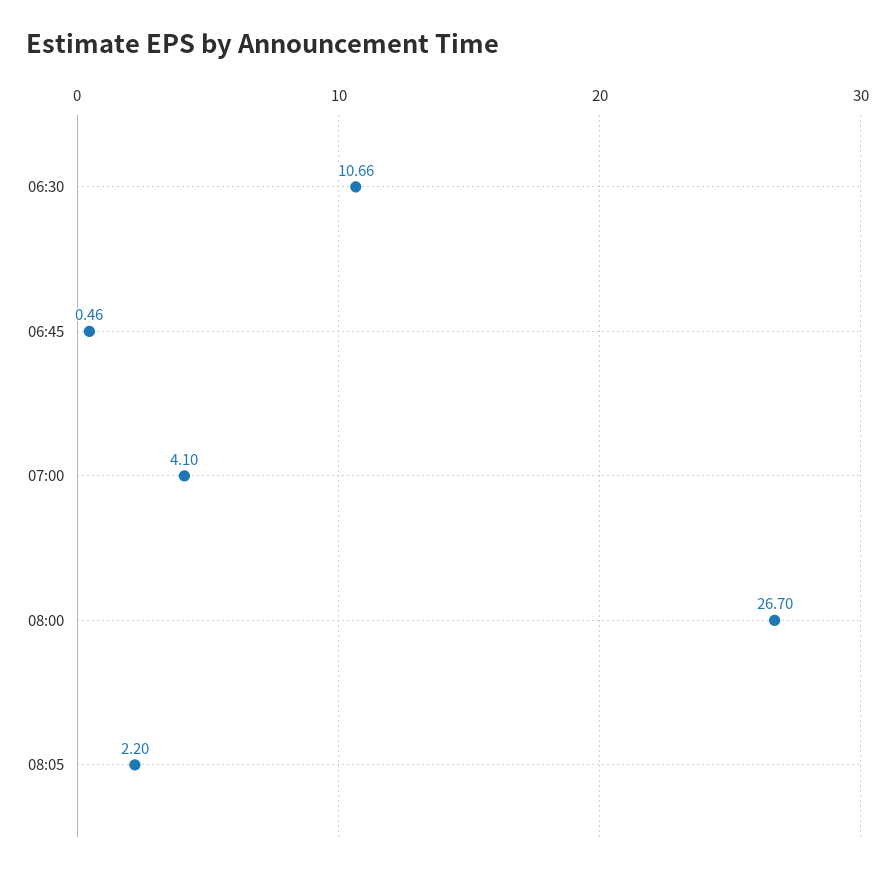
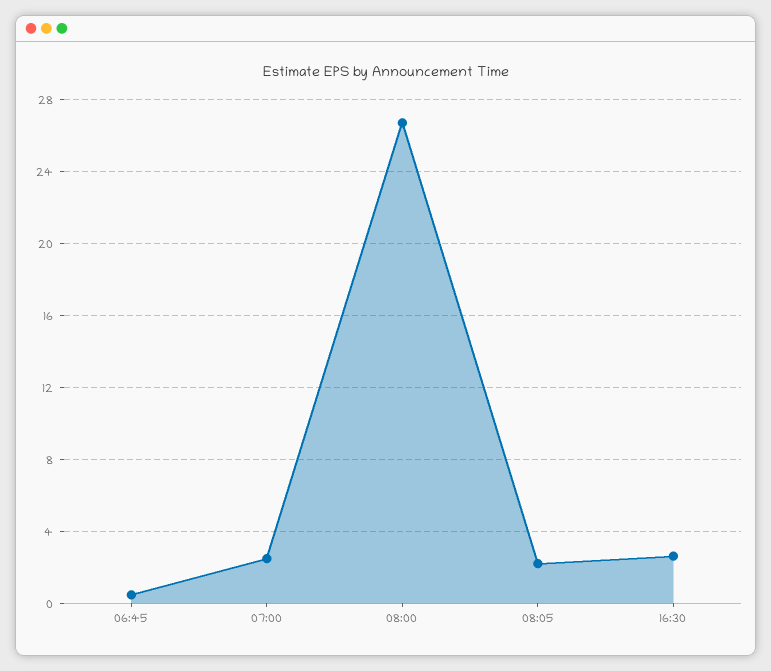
06:30: 10.66 -> none
07:00: 4.1 -> 2.5
16:30: none -> 2.5

